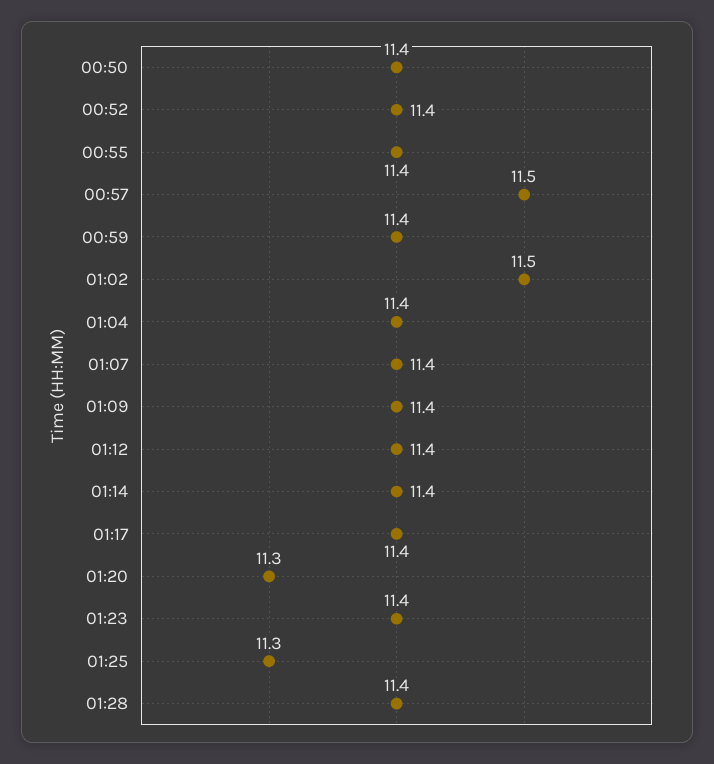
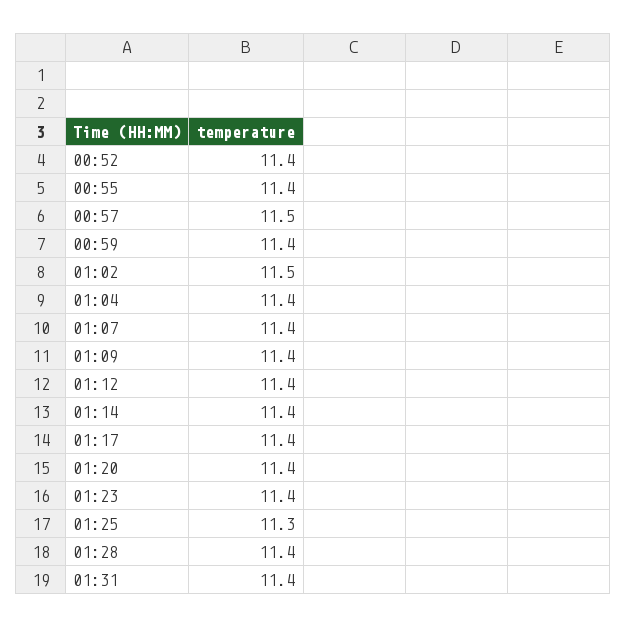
00:50: 11.4 -> none
01:20: 11.3 -> 11.4
01:31: none -> 11.4

